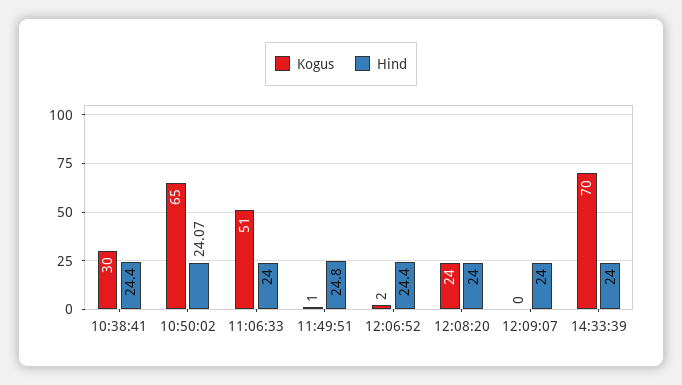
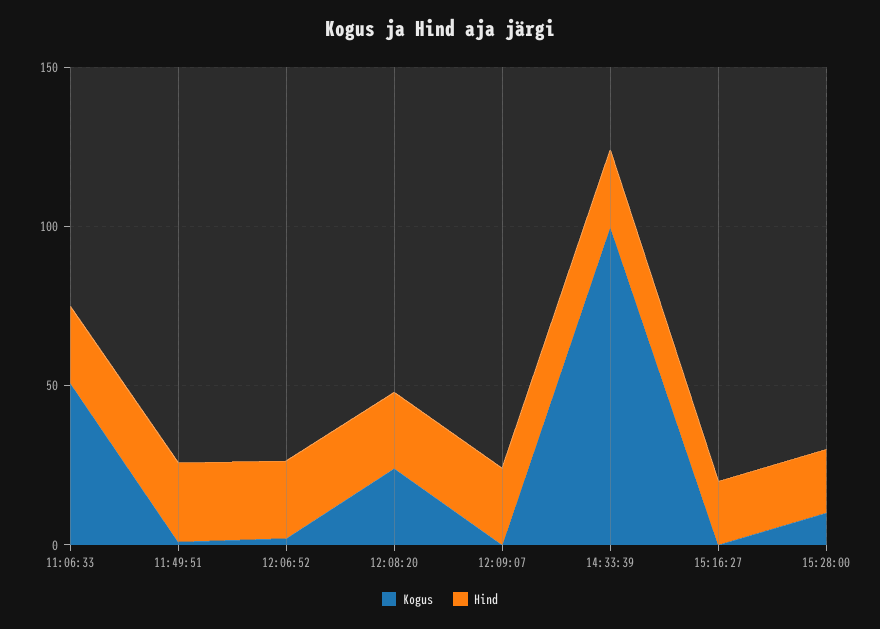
Kogus, 10:38:41: 30 -> none
Hind, 10:38:41: 24.4 -> none
Kogus, 10:50:02: 65 -> none
Hind, 10:50:02: 24.07 -> none
Kogus, 14:33:39: 70 -> 100
Kogus, 15:16:27: none -> 0
Hind, 15:16:27: none -> 20
Kogus, 15:28:00: none -> 10
Hind, 15:28:00: none -> 20

